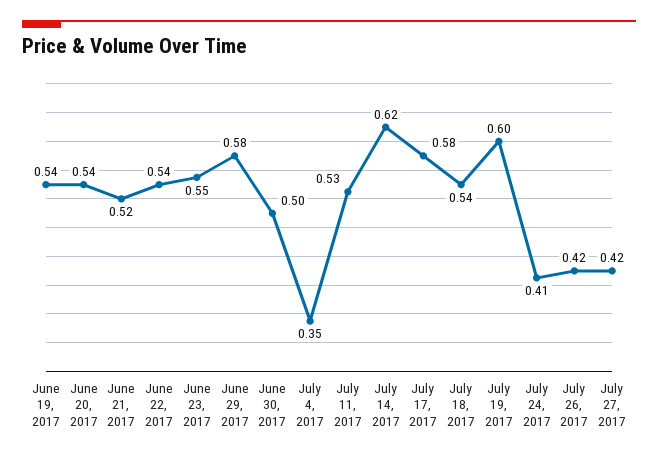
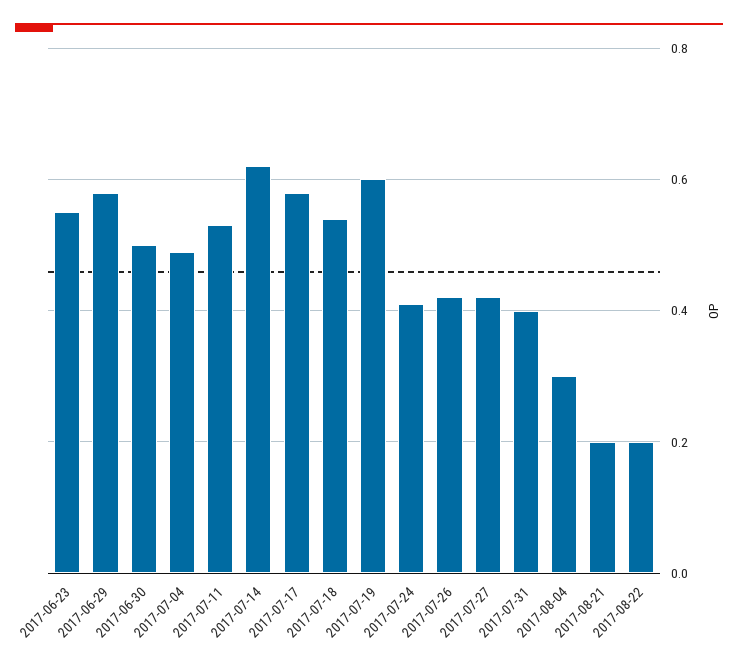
June 19, 2017: 0.54 -> none
June 20, 2017: 0.54 -> none
June 21, 2017: 0.52 -> none
June 22, 2017: 0.54 -> none
July 4, 2017: 0.35 -> 0.5
2017-07-31: none -> 0.4
2017-08-04: none -> 0.3
2017-08-21: none -> 0.2
2017-08-22: none -> 0.2

